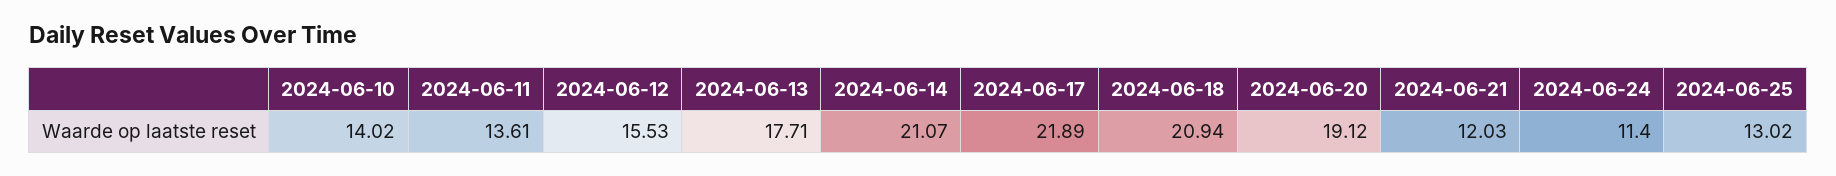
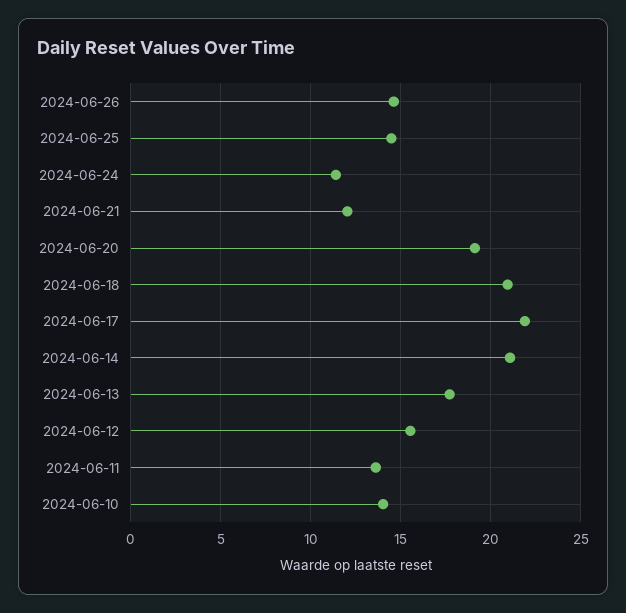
2024-06-25: 13.02 -> 14.5
2024-06-26: none -> 14.5

